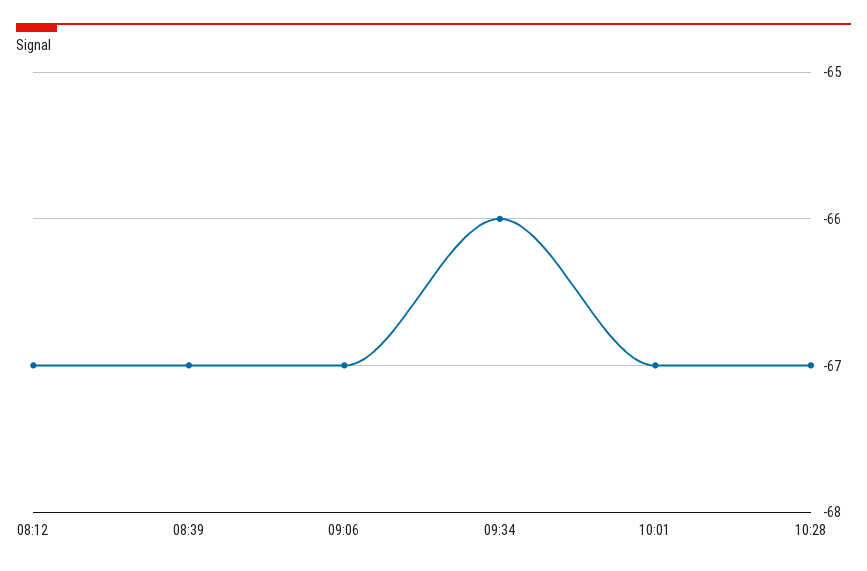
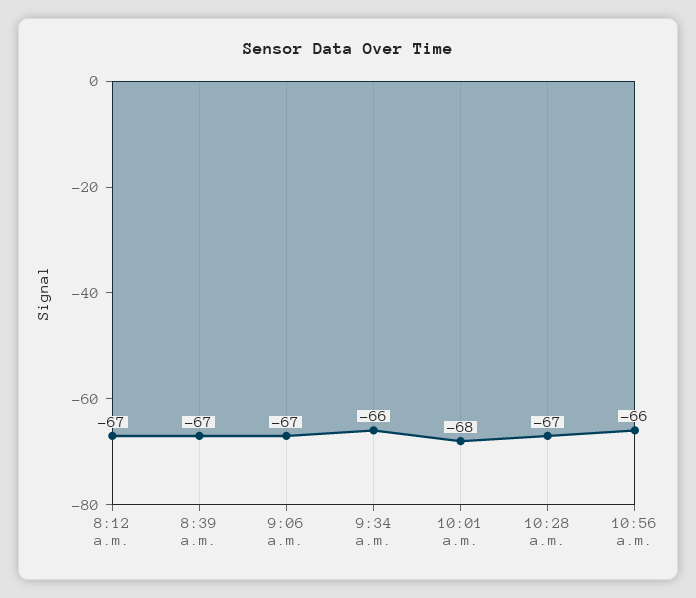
10:01: -67 -> -68
10:56 a.m.: none -> -66

